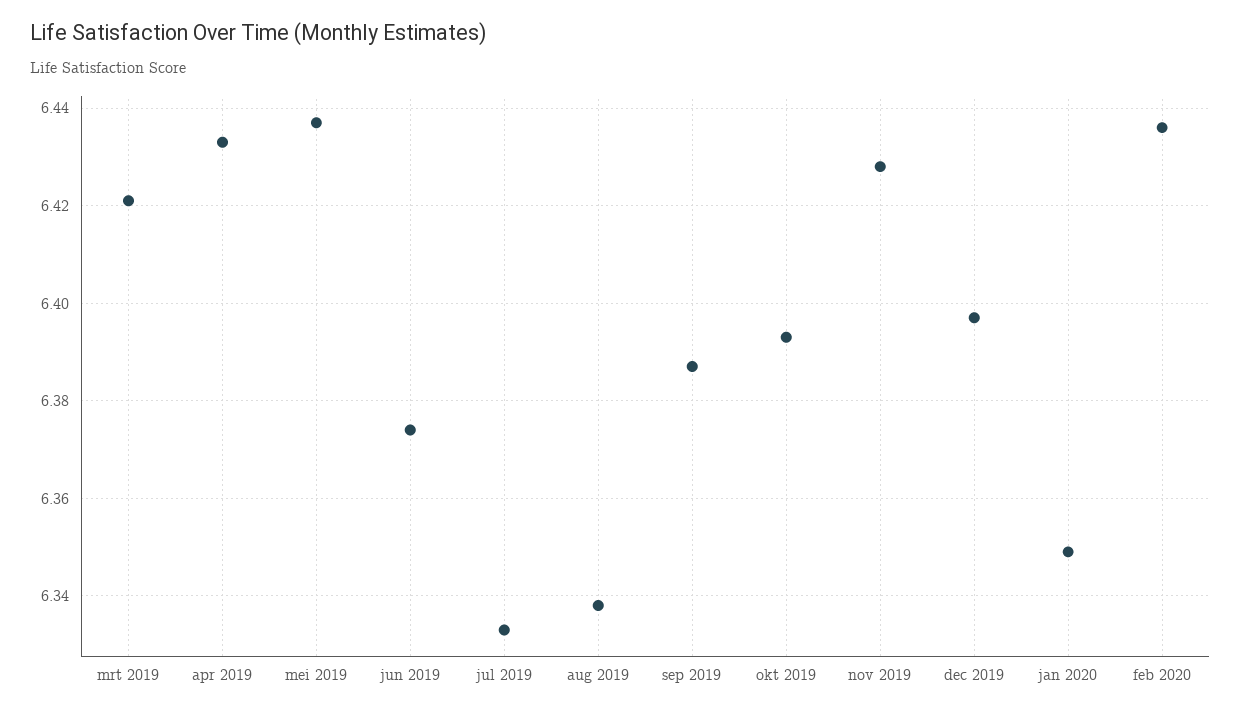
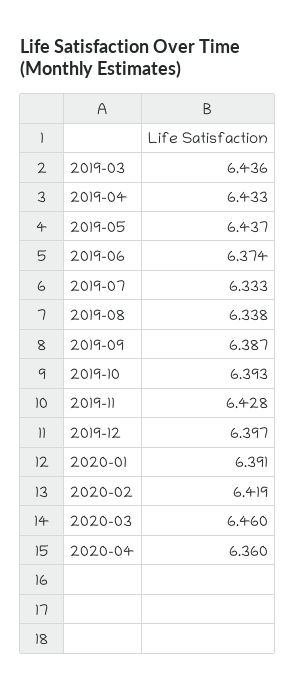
mrt 2019: 6.42 -> 6.436
jan 2020: 6.35 -> 6.391
feb 2020: 6.435 -> 6.419
2020-03: none -> 6.46
2020-04: none -> 6.36

